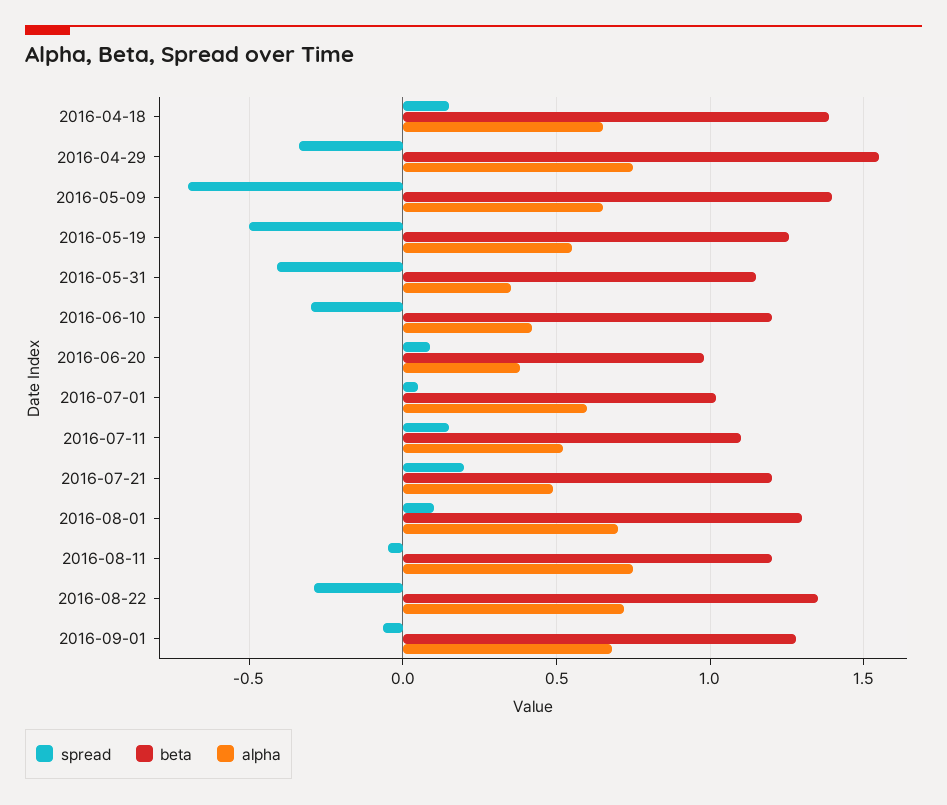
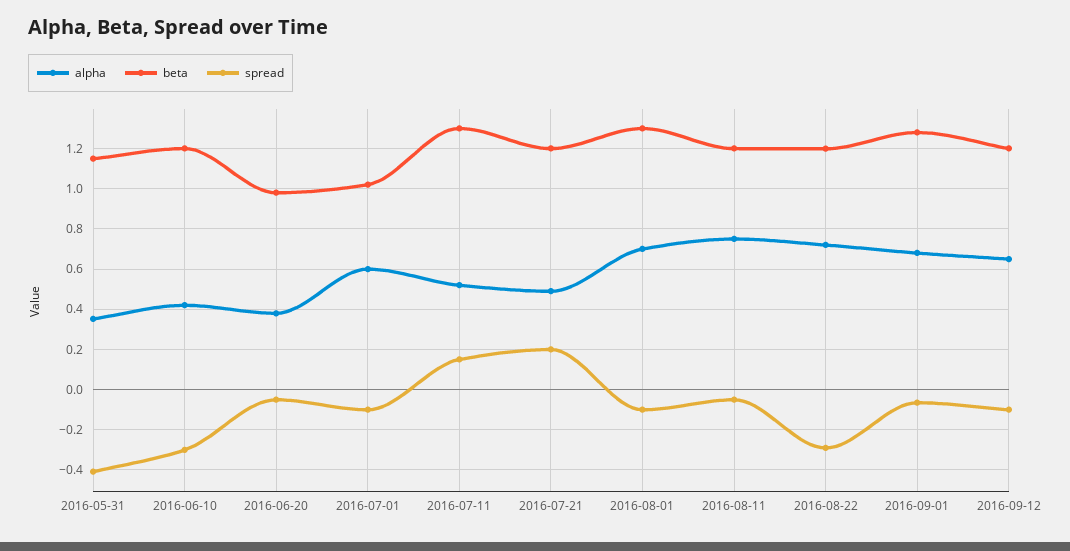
spread, 2016-04-18: 0.15 -> none
beta, 2016-04-18: 1.4 -> none
alpha, 2016-04-18: 0.65 -> none
spread, 2016-04-29: -0.35 -> none
beta, 2016-04-29: 1.55 -> none
alpha, 2016-04-29: 0.75 -> none
spread, 2016-05-09: -0.7 -> none
beta, 2016-05-09: 1.4 -> none
alpha, 2016-05-09: 0.65 -> none
spread, 2016-05-19: -0.5 -> none
beta, 2016-05-19: 1.25 -> none
alpha, 2016-05-19: 0.55 -> none
spread, 2016-06-20: 0.1 -> -0.05
spread, 2016-07-01: 0.05 -> -0.1
beta, 2016-07-11: 1.1 -> 1.3
spread, 2016-08-01: 0.1 -> -0.1
beta, 2016-08-22: 1.35 -> 1.2
alpha, 2016-09-12: none -> 0.65
beta, 2016-09-12: none -> 1.2
spread, 2016-09-12: none -> -0.1

